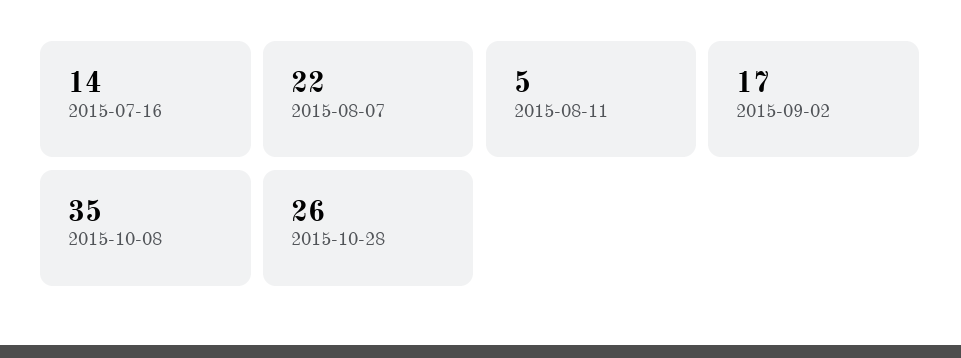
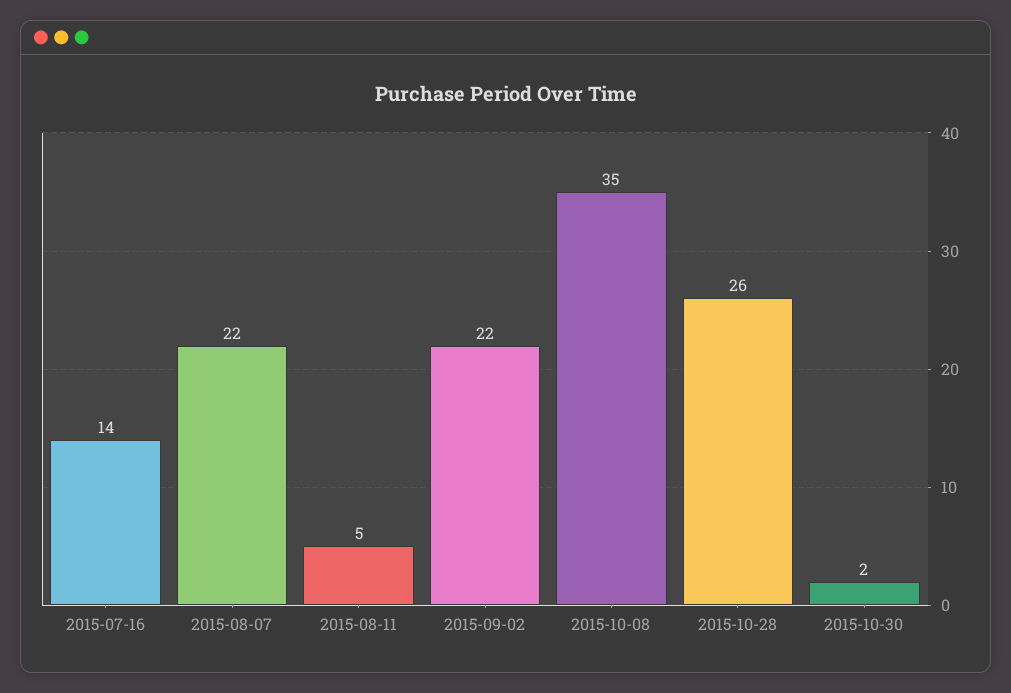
2015-09-02: 17 -> 22
2015-10-30: none -> 2

